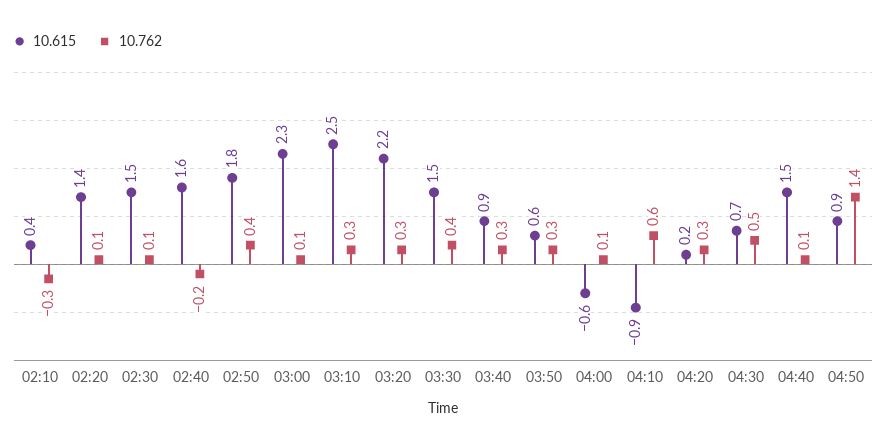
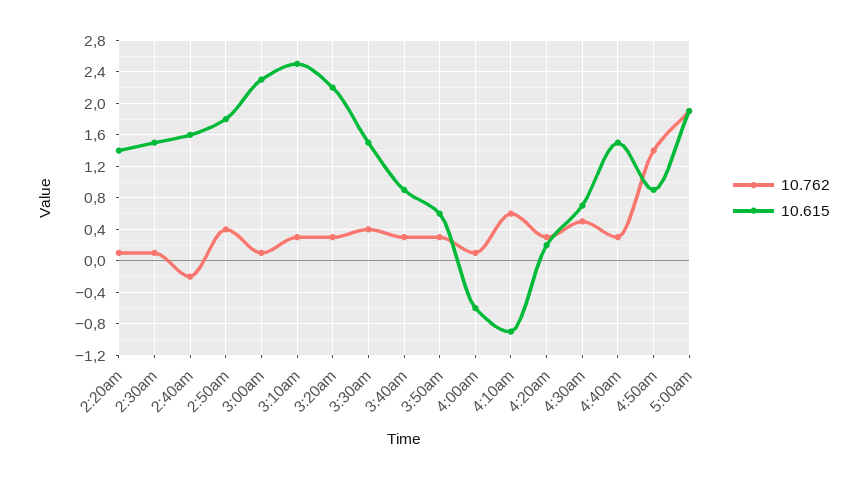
10.615, 02:10: 0.4 -> none
10.762, 02:10: -0.3 -> none
10.762, 04:40: 0.1 -> 0.3
10.762, 5:00am: none -> 1.9
10.615, 5:00am: none -> 1.9

